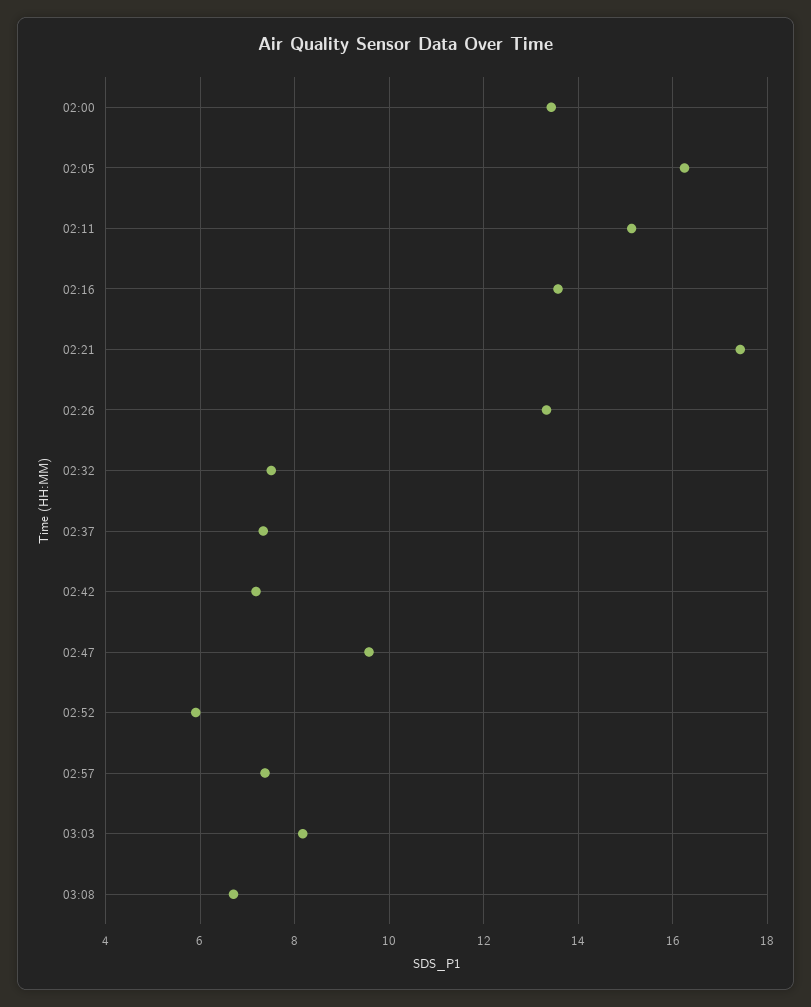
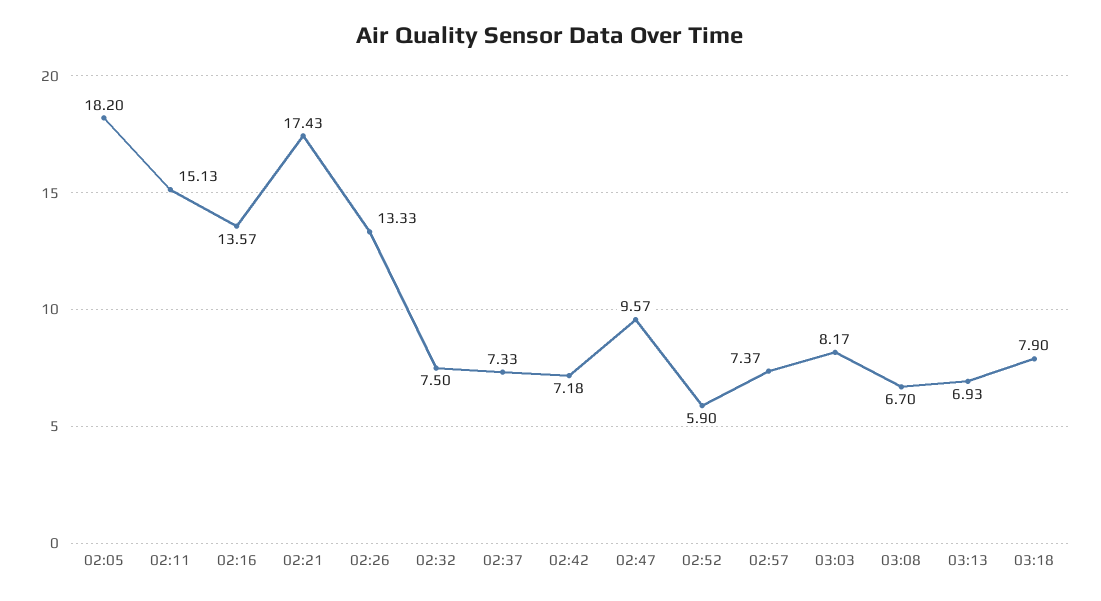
02:00: 13.4 -> none
02:05: 16.2 -> 18.2
03:13: none -> 6.93
03:18: none -> 7.9

